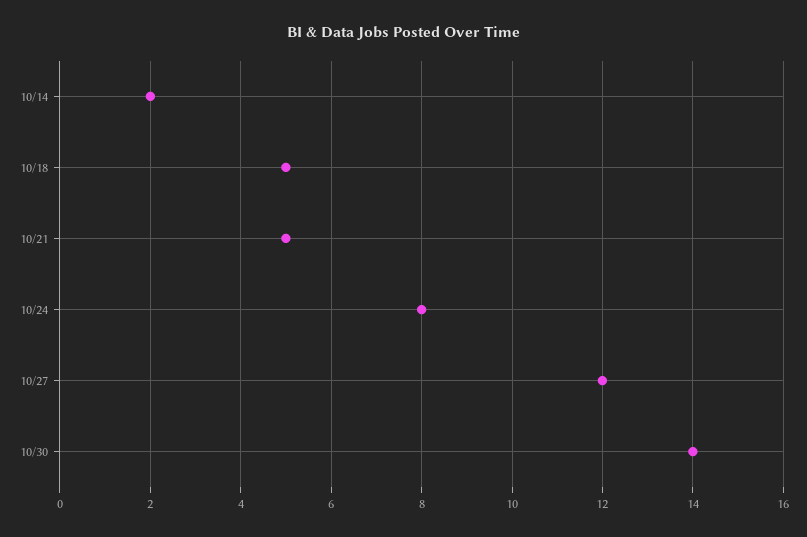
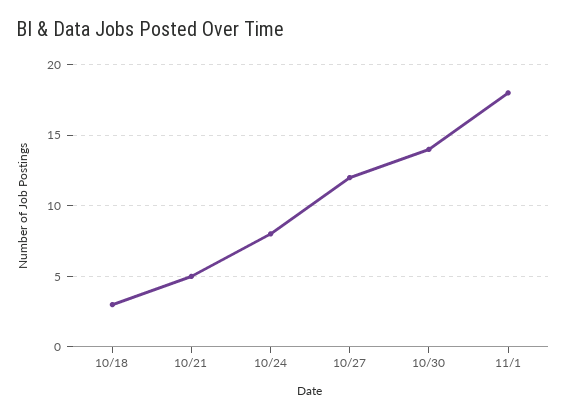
10/14: 2 -> none
10/18: 5 -> 3
11/1: none -> 18

